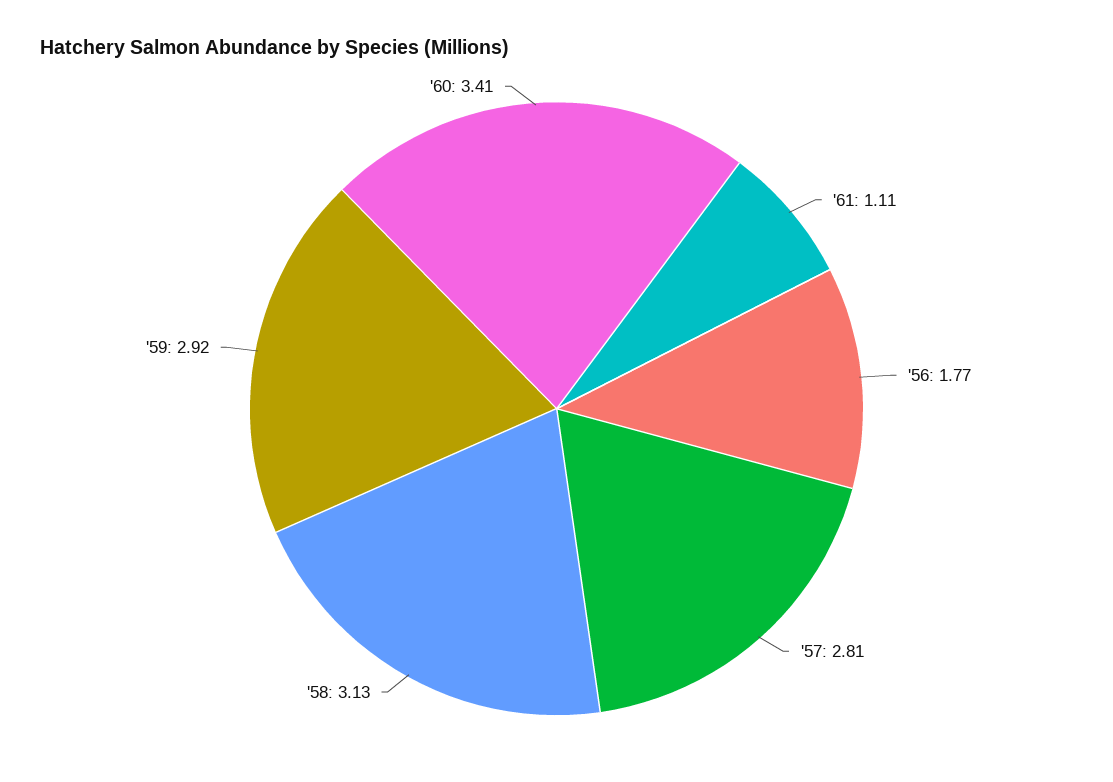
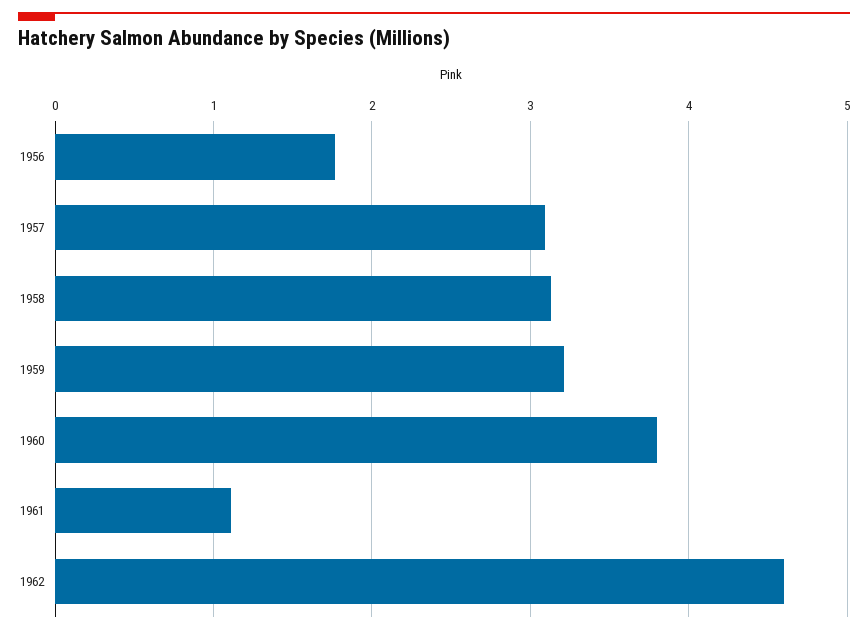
'57: 2.81 -> 3.1
'59: 2.92 -> 3.2
'60: 3.41 -> 3.8
1962: none -> 4.6

